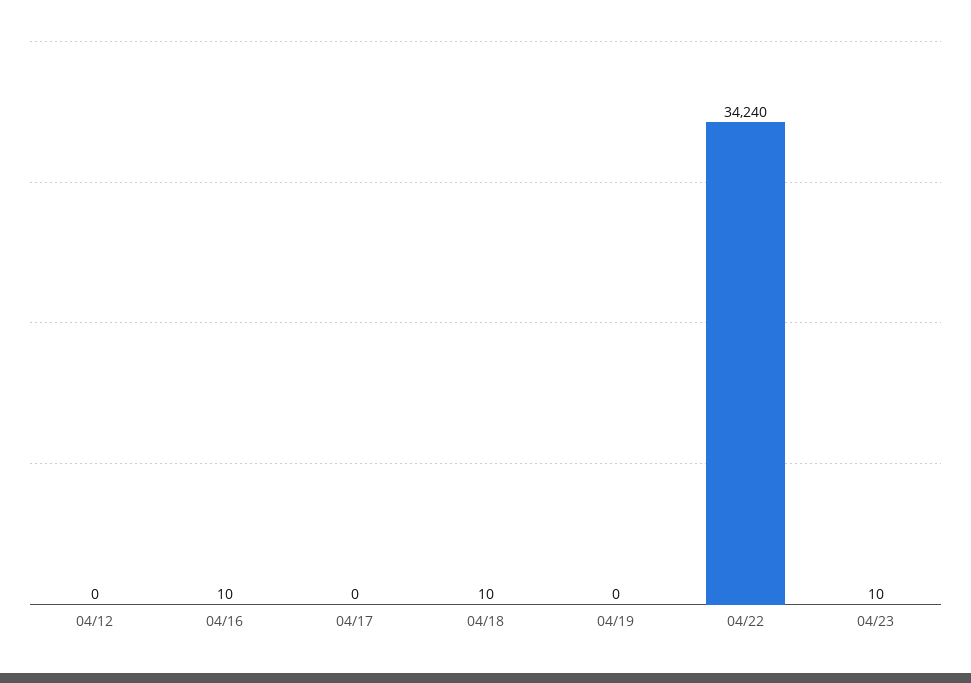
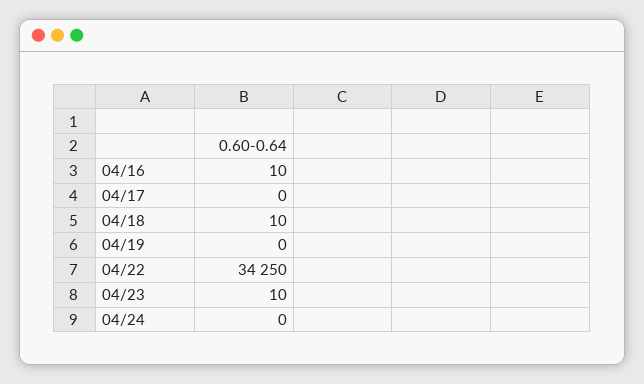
04/12: 0 -> none
04/22: 34240 -> 34250
04/24: none -> 0

